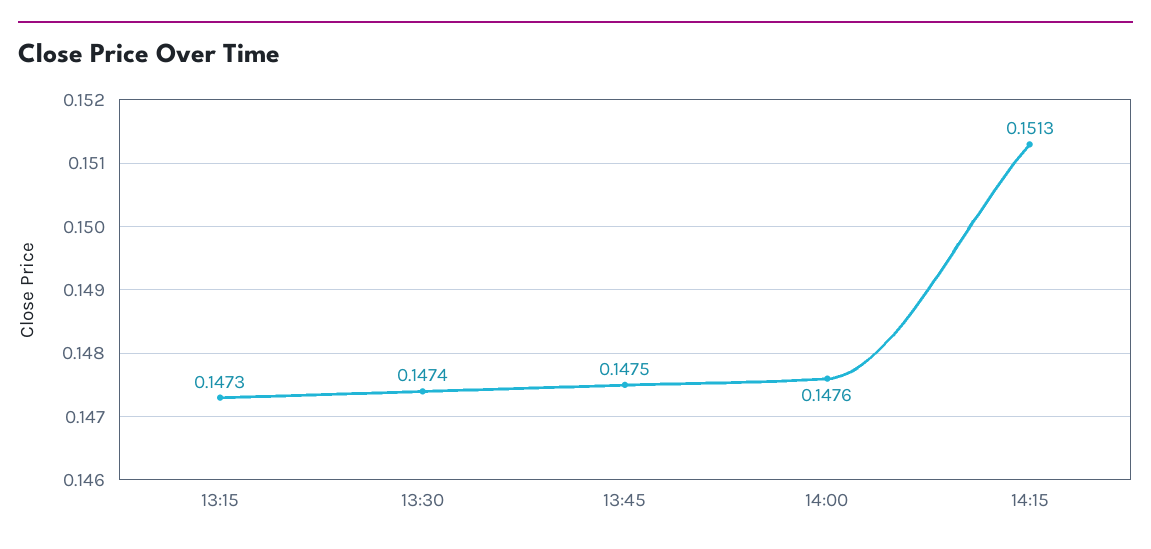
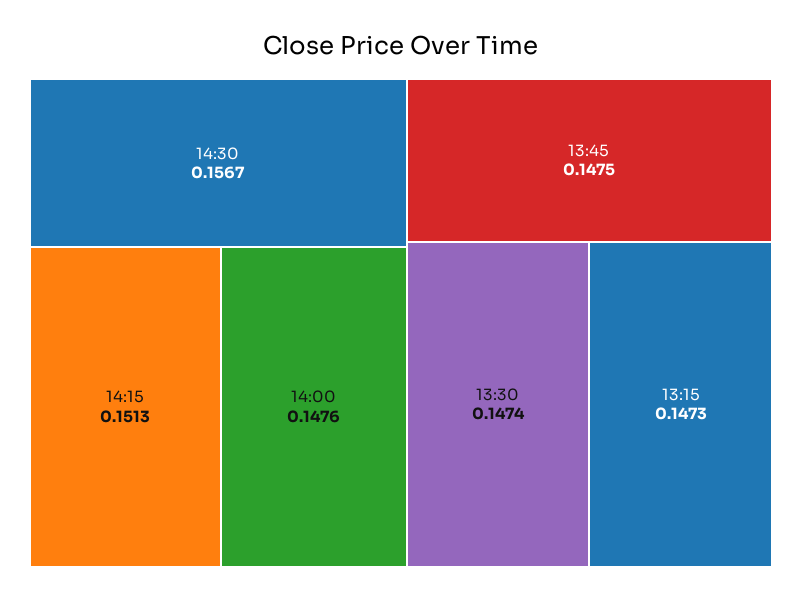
14:30: none -> 0.1567

